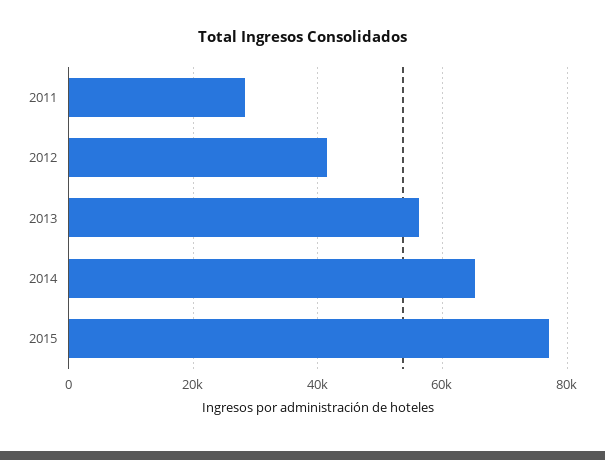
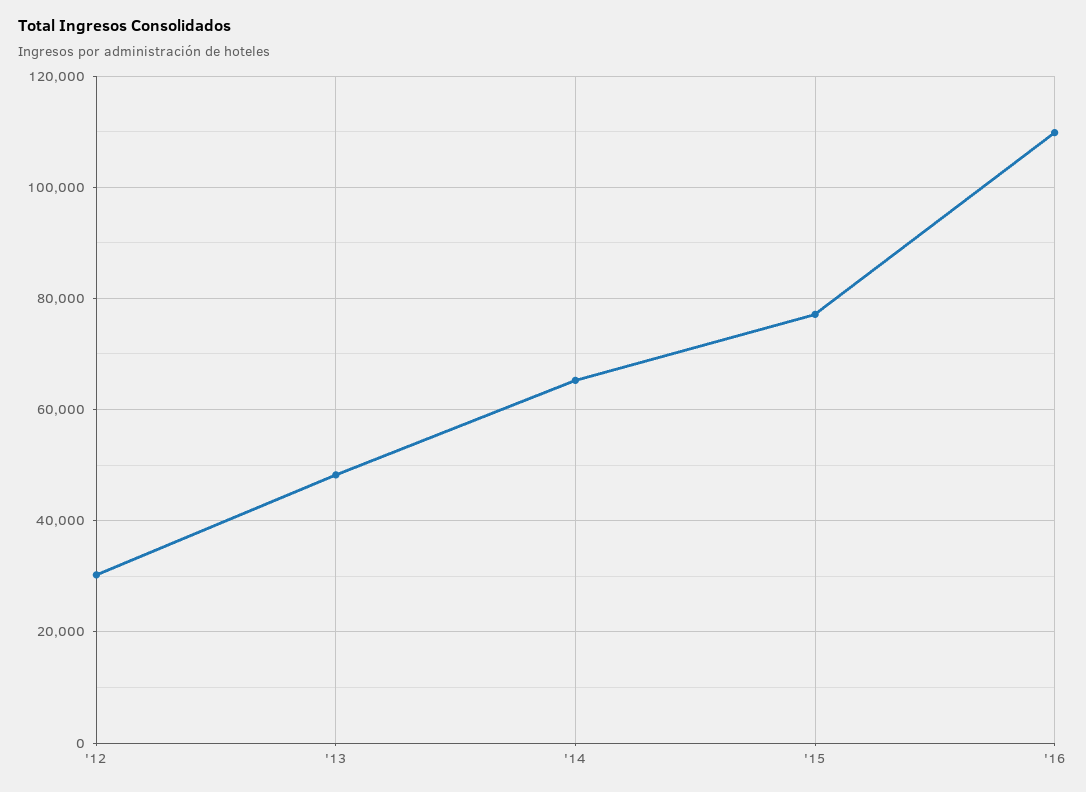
2011: 28000 -> none
2012: 42000 -> 30000
2013: 56000 -> 48000
'16: none -> 110000

